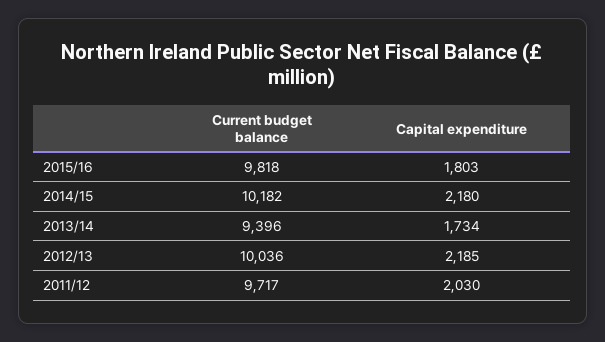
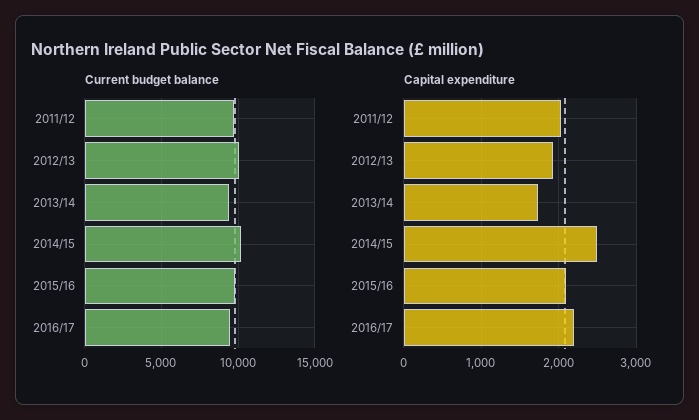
Capital expenditure, 2015/16: 1803 -> 2100
Capital expenditure, 2014/15: 2180 -> 2500
Capital expenditure, 2012/13: 2185 -> 1900
Current budget balance, 2016/17: none -> 9500
Capital expenditure, 2016/17: none -> 2200

